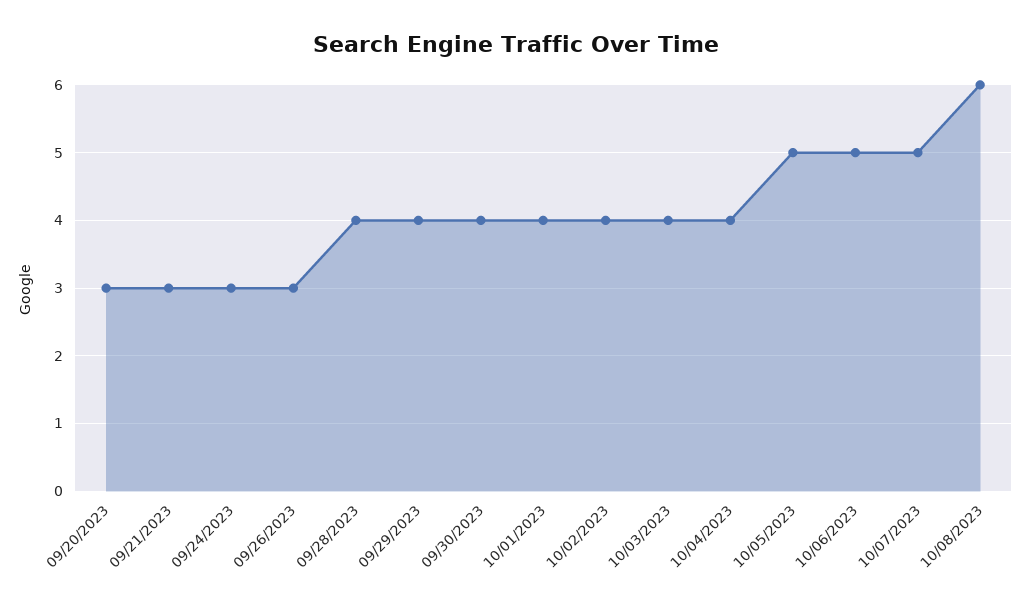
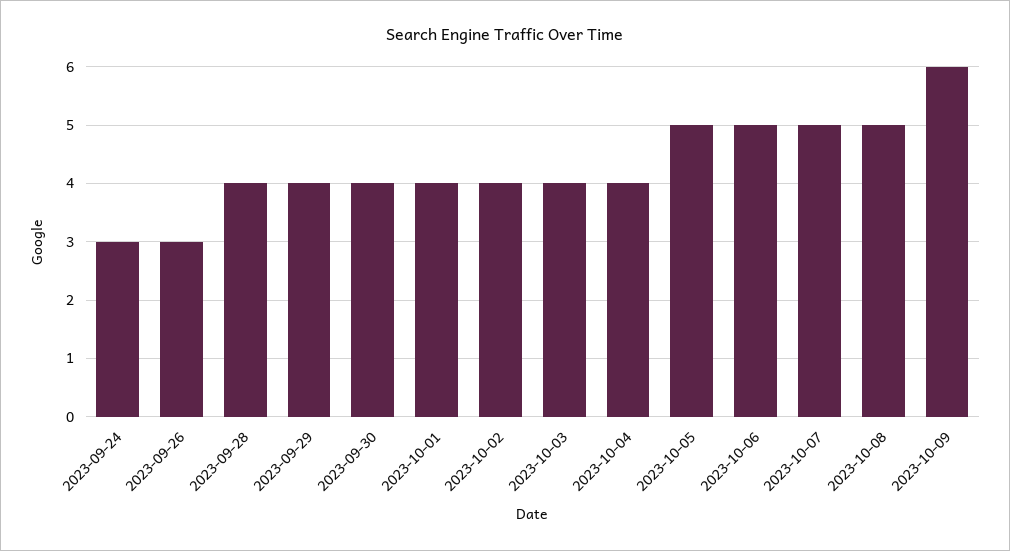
09/20/2023: 3 -> none
09/21/2023: 3 -> none
10/08/2023: 6 -> 5
2023-10-09: none -> 6

